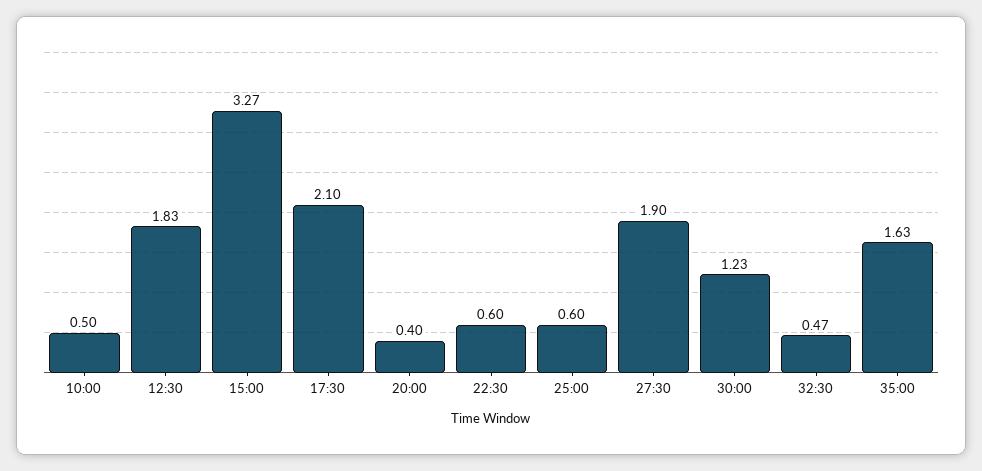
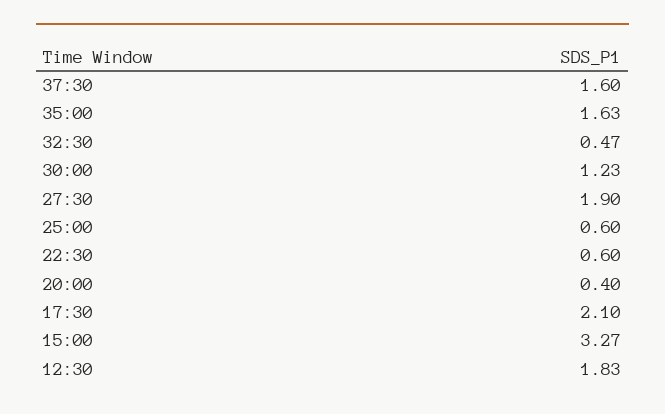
10:00: 0.5 -> none
37:30: none -> 1.6

